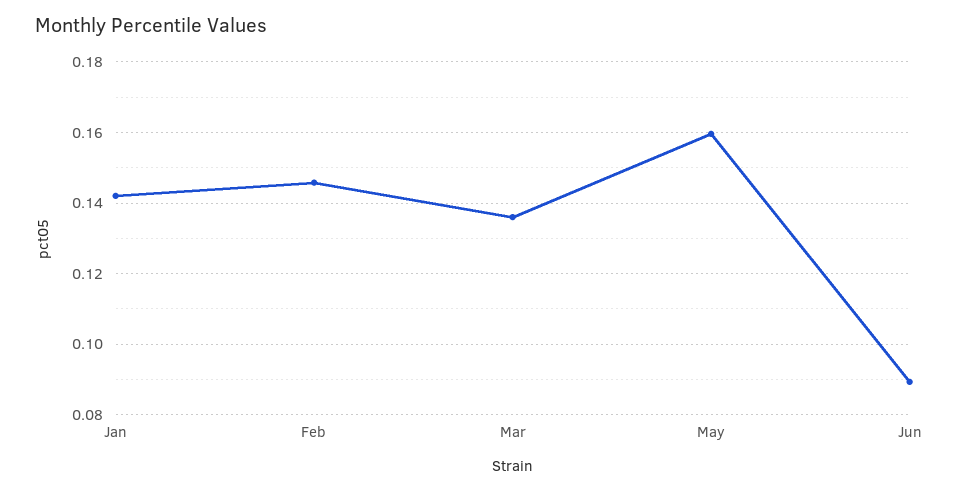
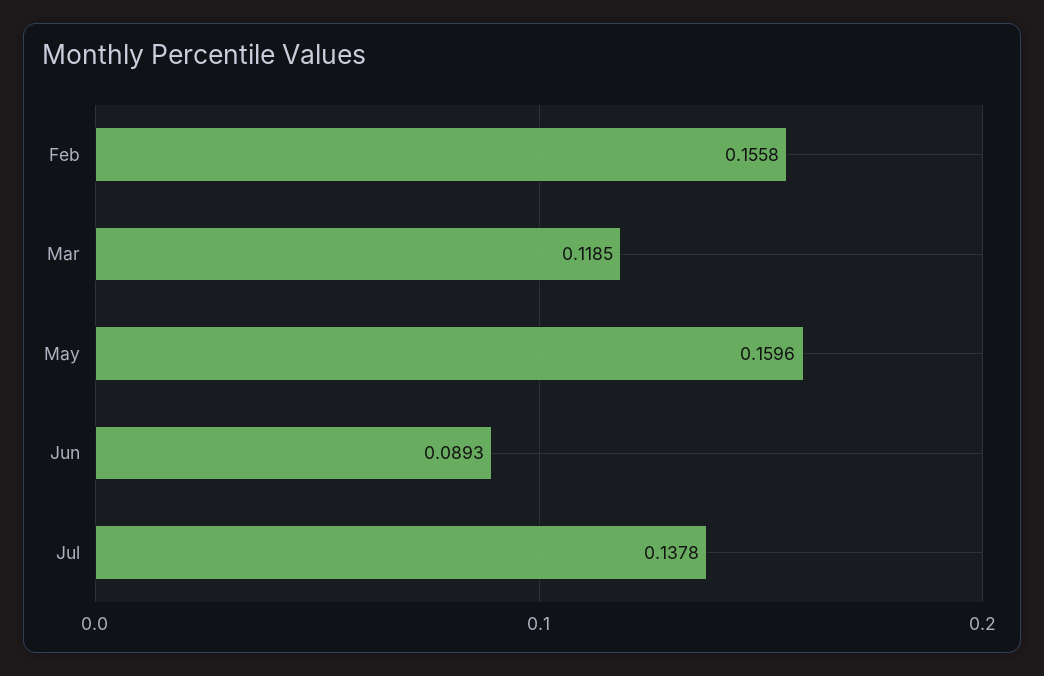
Jan: 0.142 -> none
Feb: 0.146 -> 0.1558
Mar: 0.136 -> 0.1185
Jul: none -> 0.1378

